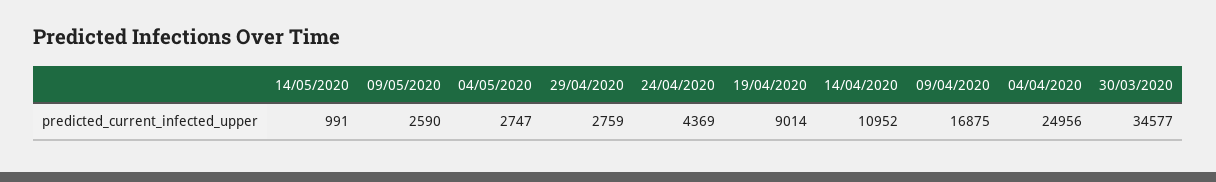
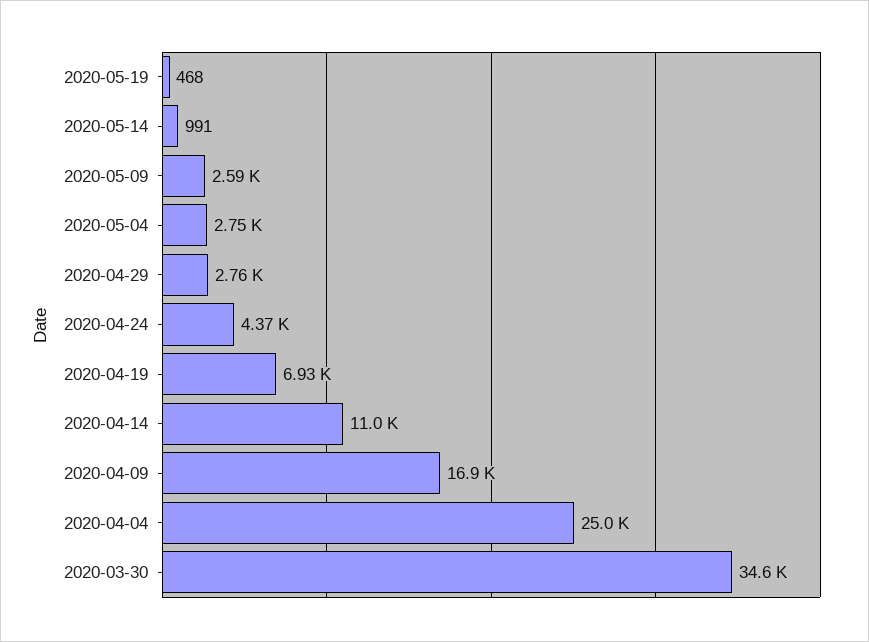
19/04/2020: 9014 -> 6930
2020-05-19: none -> 468

